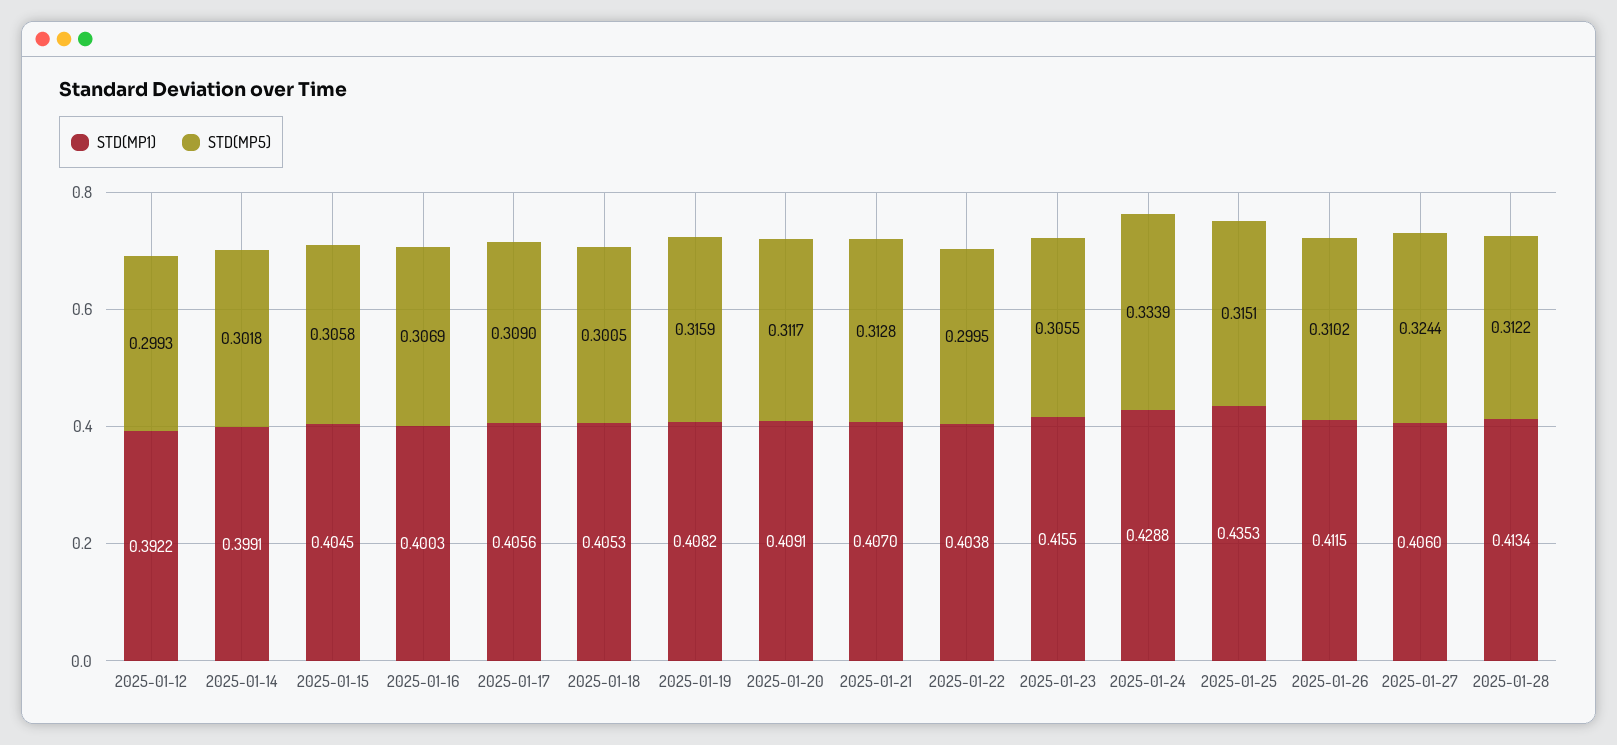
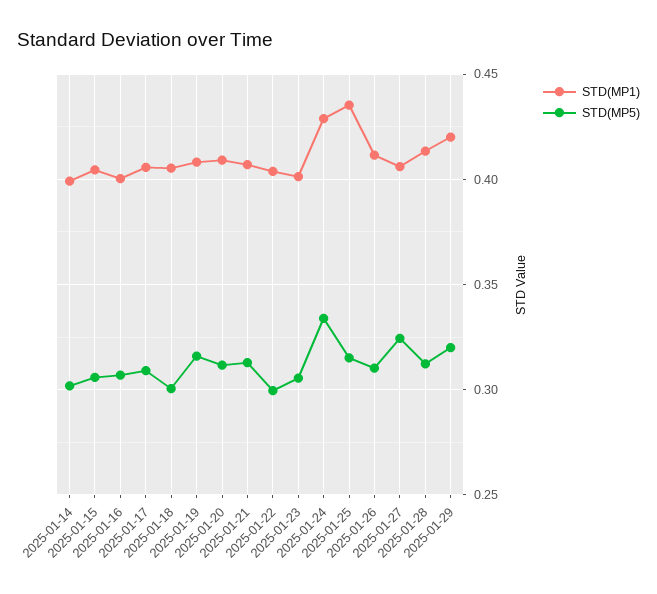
STD(MP1), 2025-01-12: 0.3922 -> none
STD(MP5), 2025-01-12: 0.2993 -> none
STD(MP1), 2025-01-23: 0.4155 -> 0.4
STD(MP1), 2025-01-29: none -> 0.42
STD(MP5), 2025-01-29: none -> 0.32

